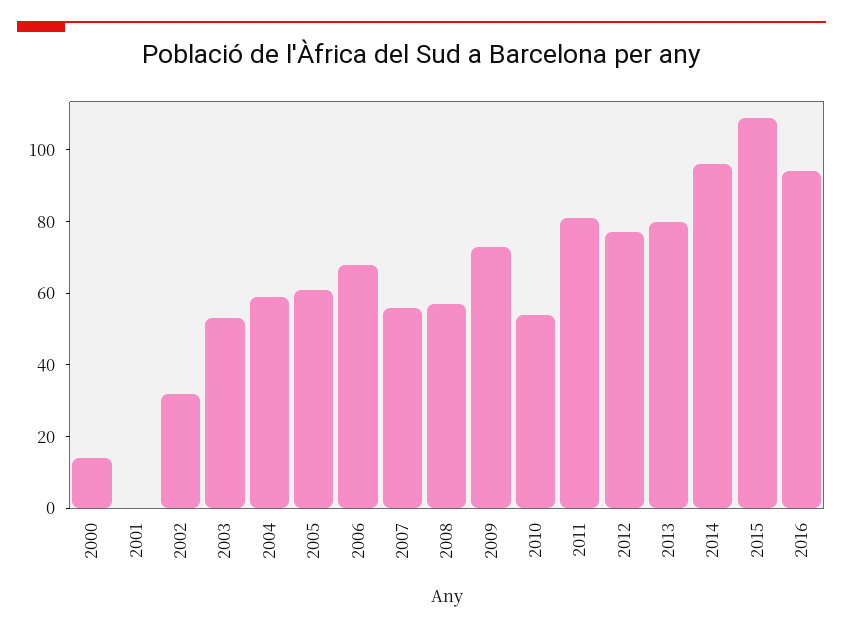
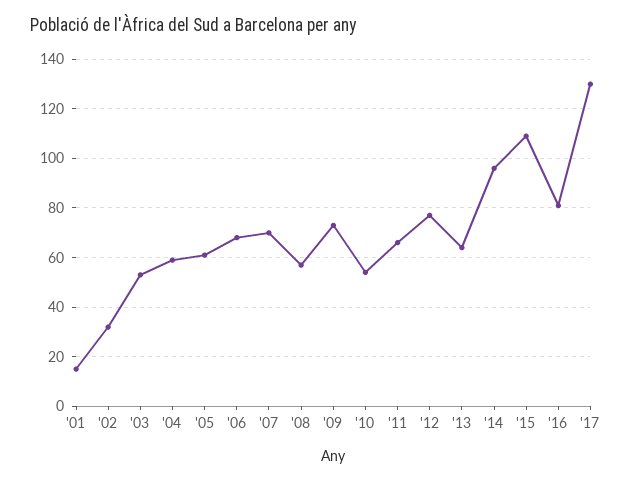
2000: 15 -> none
2001: 0 -> 15
2007: 55 -> 70
2011: 80 -> 65
2013: 80 -> 65
2016: 95 -> 80
'17: none -> 130

